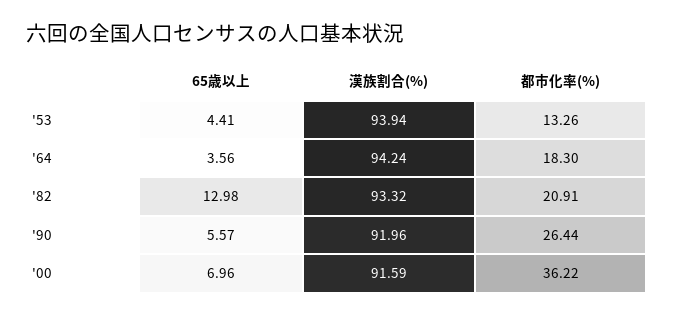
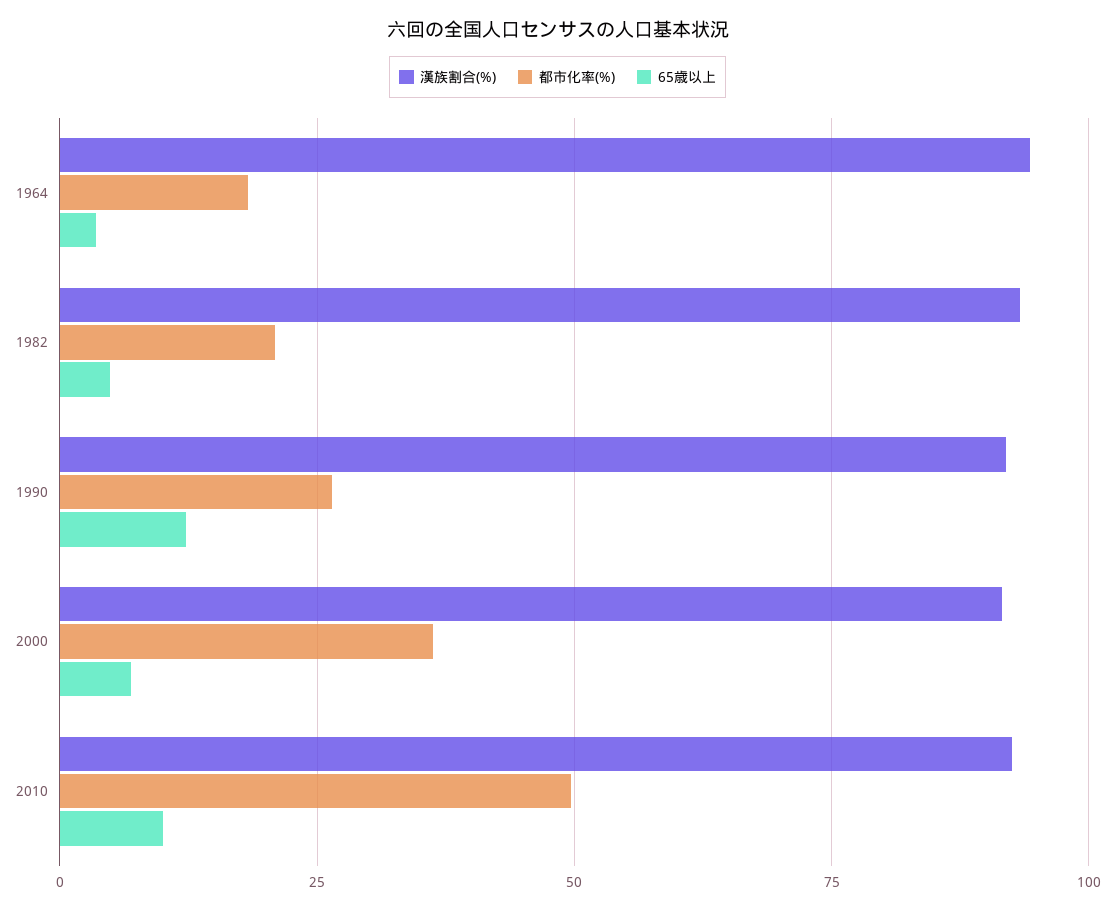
65歳以上, '53: 4.41 -> none
漢族割合(%), '53: 93.94 -> none
都市化率(%), '53: 13.26 -> none
65歳以上, '82: 12.98 -> 5
65歳以上, '90: 5.57 -> 12.5
漢族割合(%), 2010: none -> 92.5
都市化率(%), 2010: none -> 50
65歳以上, 2010: none -> 10

